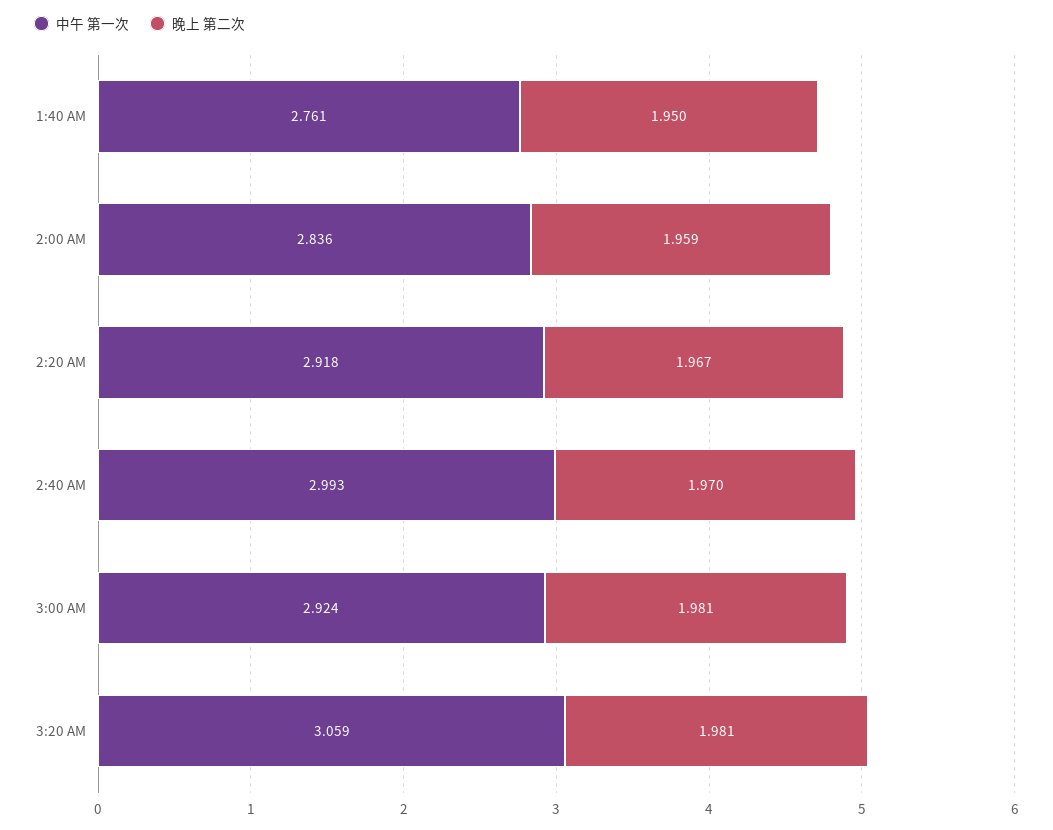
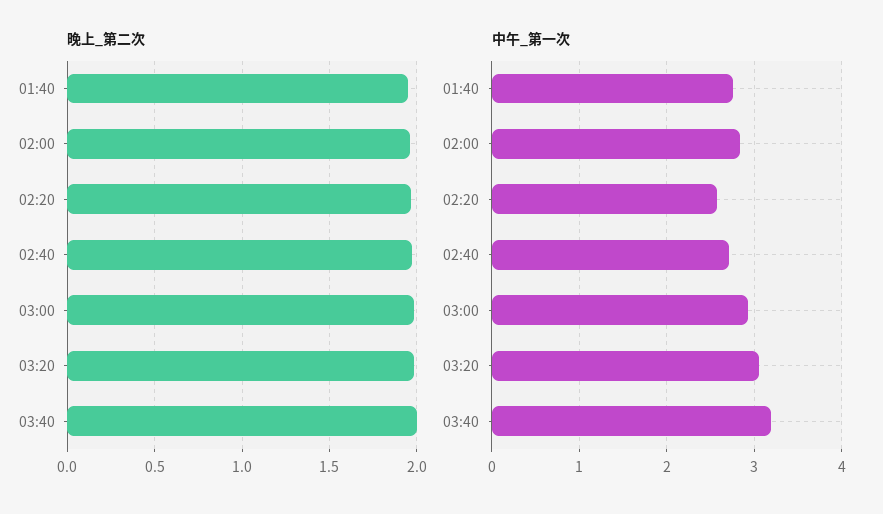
中午 第一次, 2:20 AM: 2.918 -> 2.6
中午 第一次, 2:40 AM: 2.993 -> 2.7
晚上 第二次, 03:40: none -> 2
中午 第一次, 03:40: none -> 3.2

